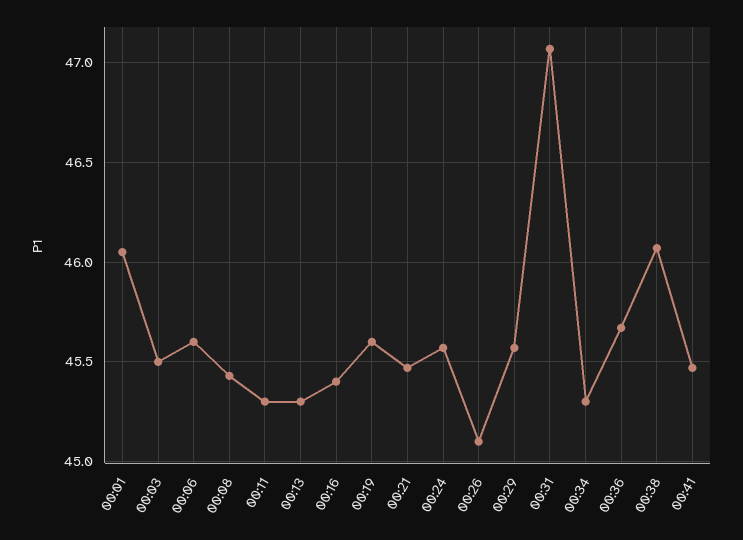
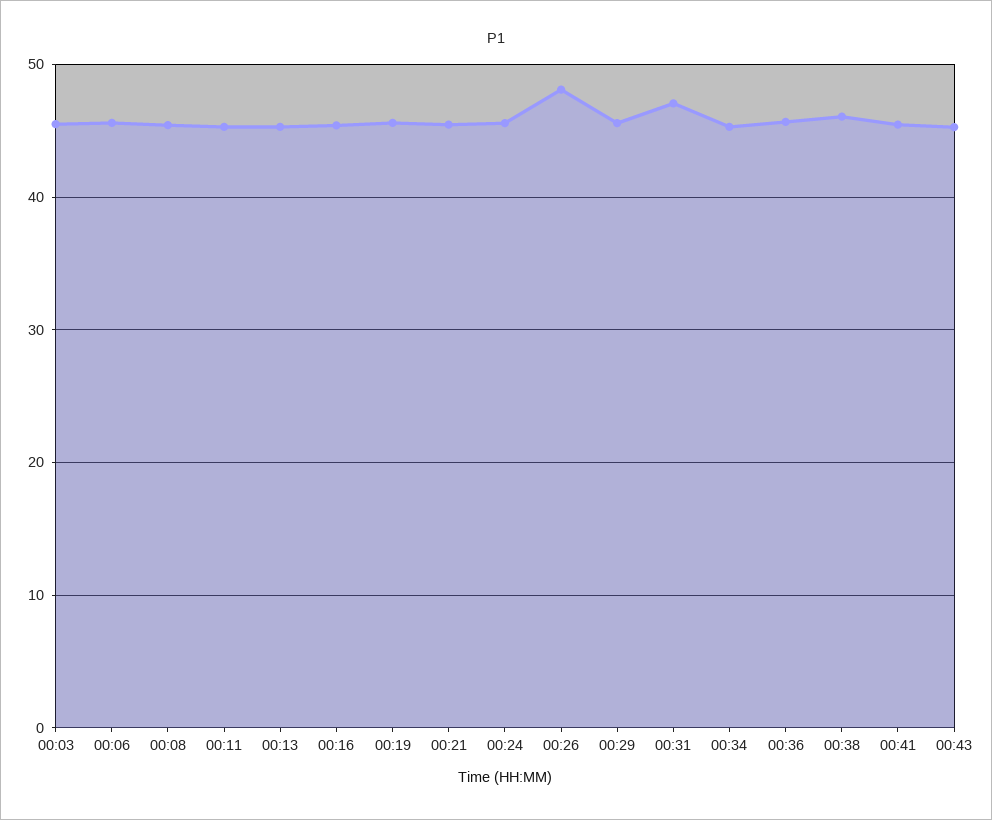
00:01: 46.05 -> none
00:26: 45.1 -> 48
00:43: none -> 45

